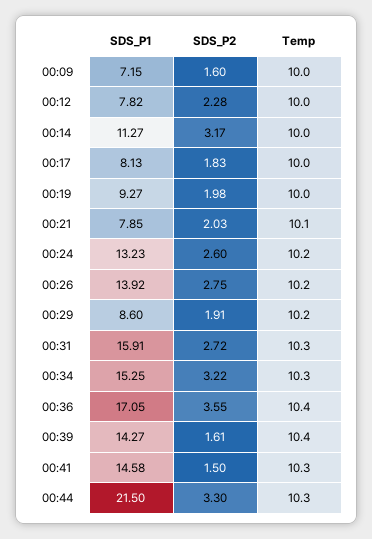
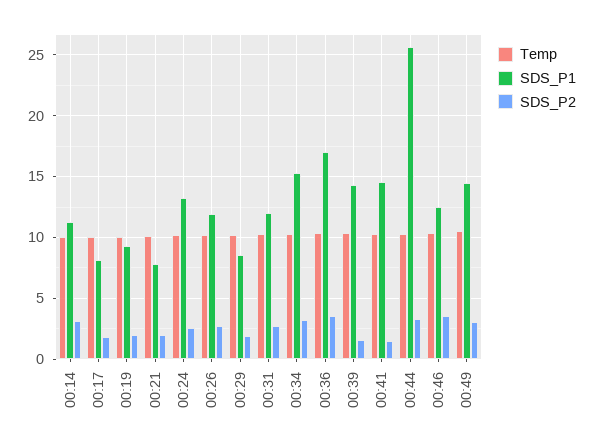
SDS_P1, 00:09: 7.15 -> none
SDS_P2, 00:09: 1.6 -> none
Temp, 00:09: 10 -> none
SDS_P1, 00:12: 7.82 -> none
SDS_P2, 00:12: 2.28 -> none
Temp, 00:12: 10 -> none
SDS_P1, 00:26: 13.92 -> 12
SDS_P1, 00:31: 15.91 -> 12
SDS_P1, 00:44: 21.5 -> 25.5
Temp, 00:46: none -> 10.5
SDS_P1, 00:46: none -> 12.5
SDS_P2, 00:46: none -> 3.5
Temp, 00:49: none -> 10.5
SDS_P1, 00:49: none -> 14.5
SDS_P2, 00:49: none -> 3

